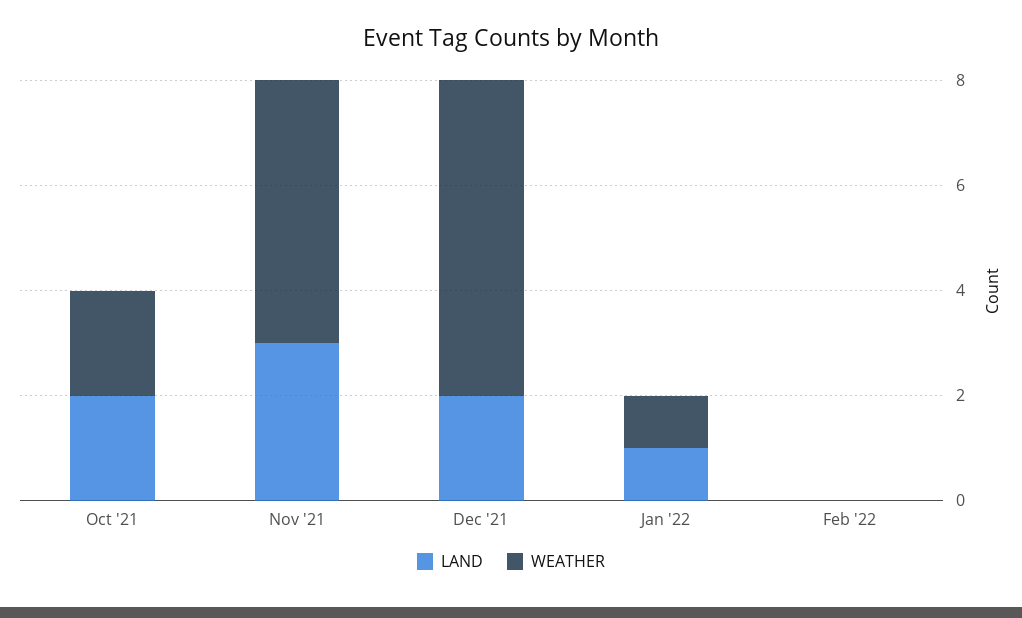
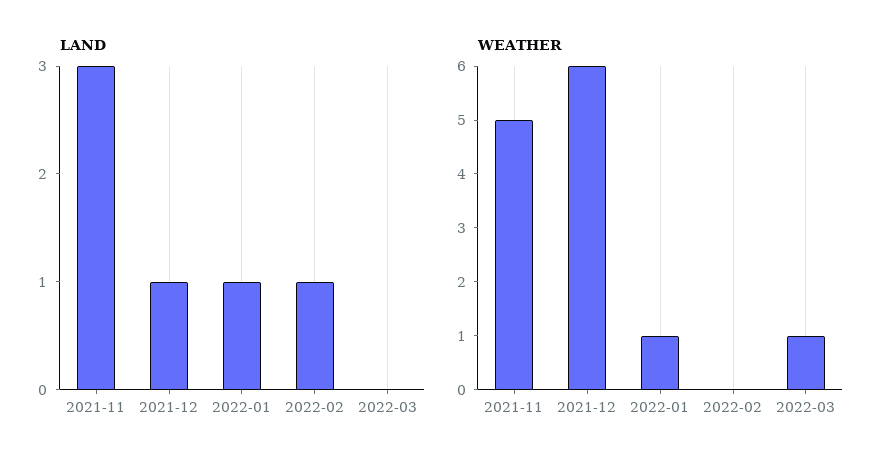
LAND, Oct '21: 2 -> none
WEATHER, Oct '21: 2 -> none
LAND, Dec '21: 2 -> 1
LAND, Feb '22: 0 -> 1
LAND, 2022-03: none -> 0
WEATHER, 2022-03: none -> 1

